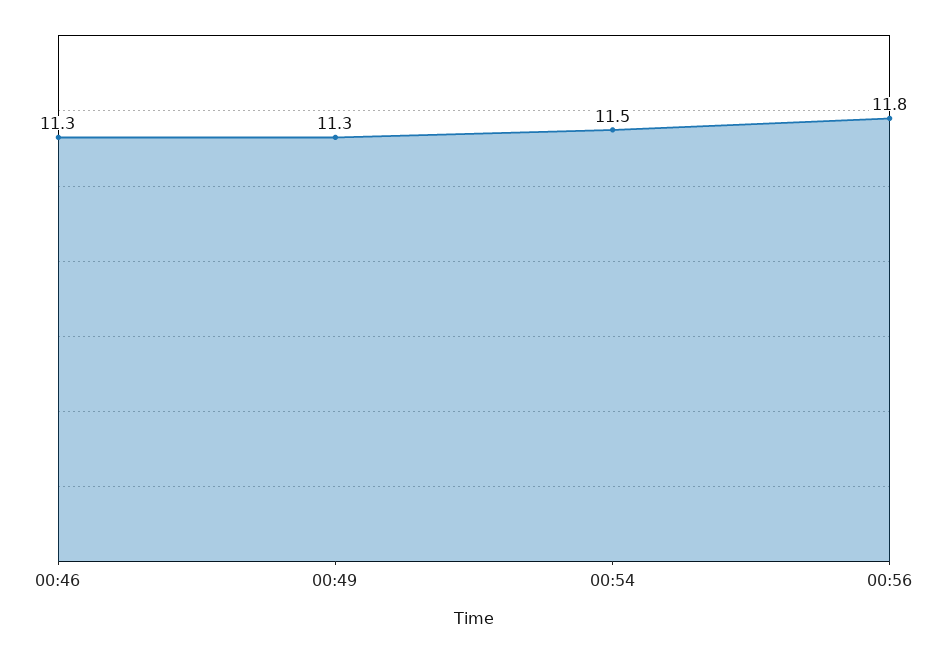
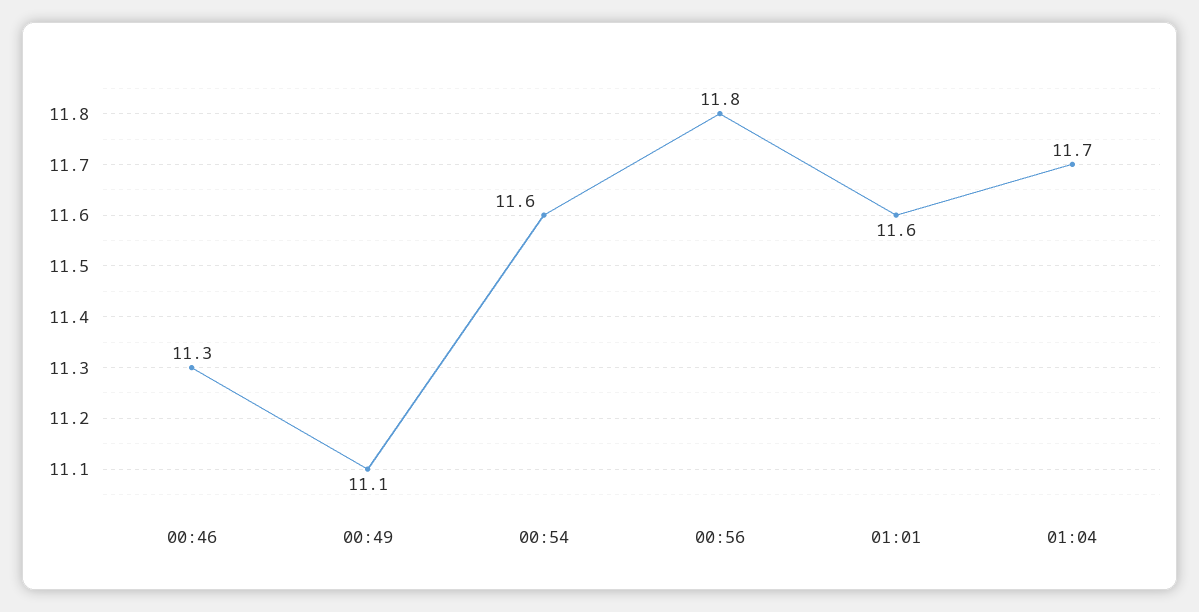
00:49: 11.3 -> 11.1
00:54: 11.5 -> 11.6
01:01: none -> 11.6
01:04: none -> 11.7

